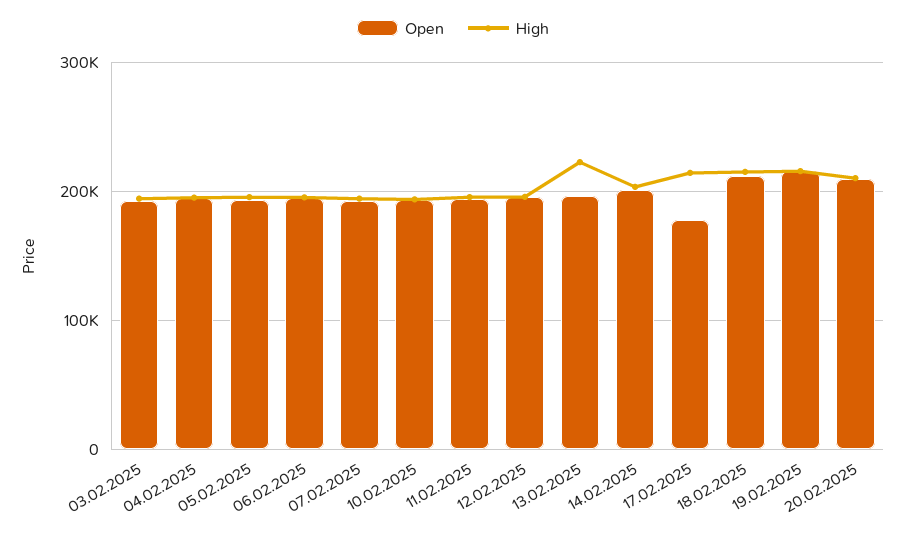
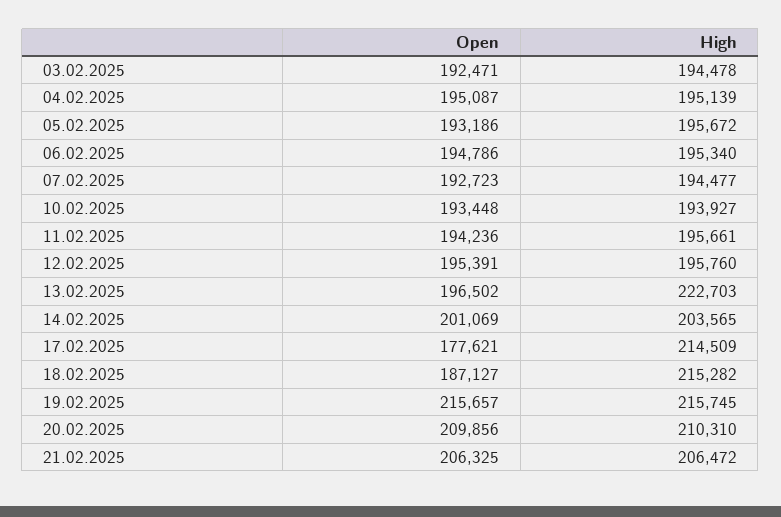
Open, 18.02.2025: 210000 -> 187127
Open, 21.02.2025: none -> 206325
High, 21.02.2025: none -> 206472

